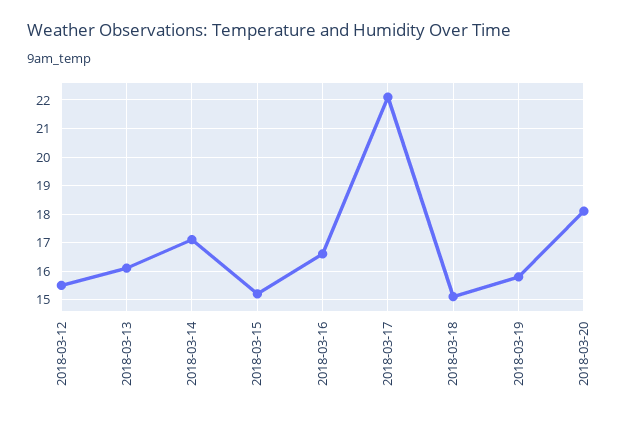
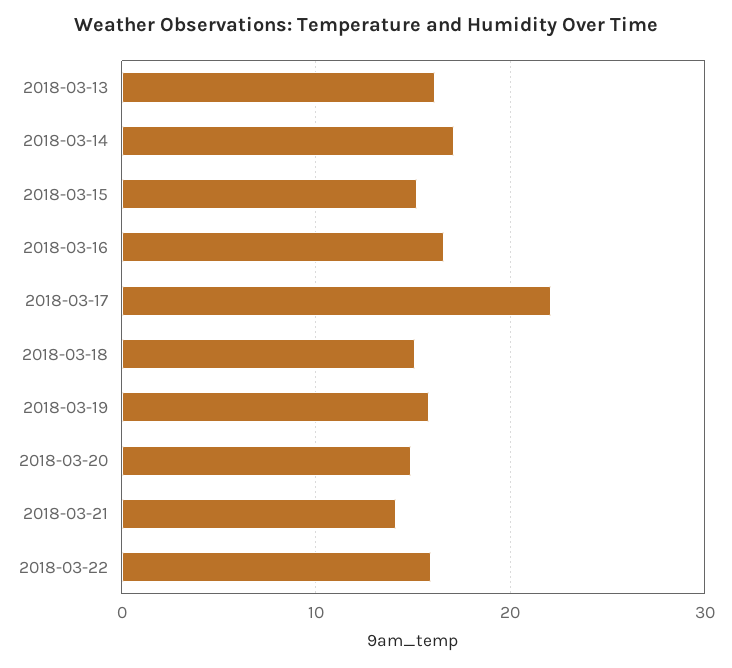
2018-03-12: 15.5 -> none
2018-03-20: 18 -> 15
2018-03-21: none -> 14
2018-03-22: none -> 16

